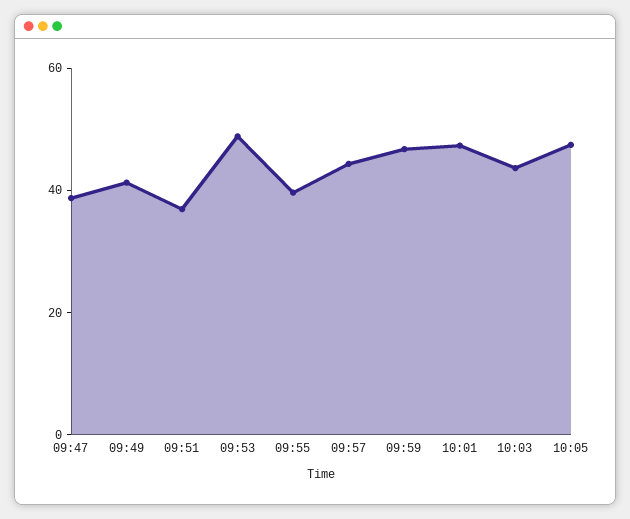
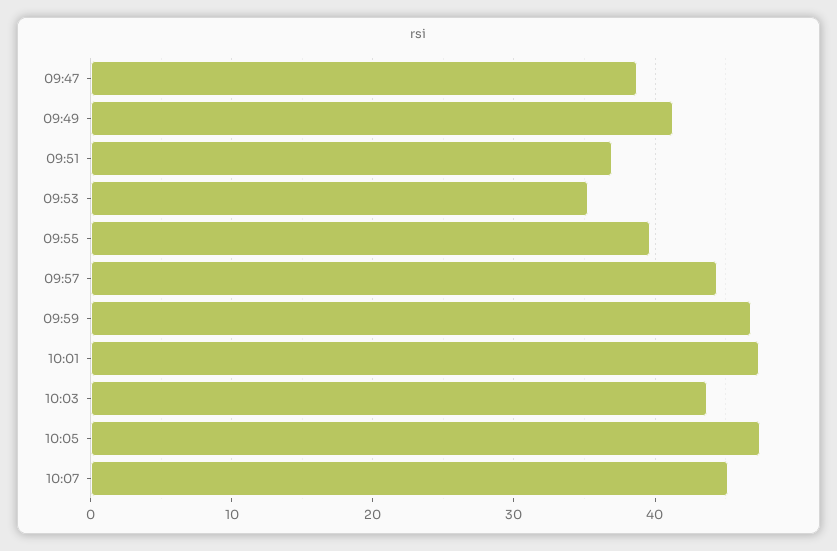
09:53: 50 -> 35
10:07: none -> 45

